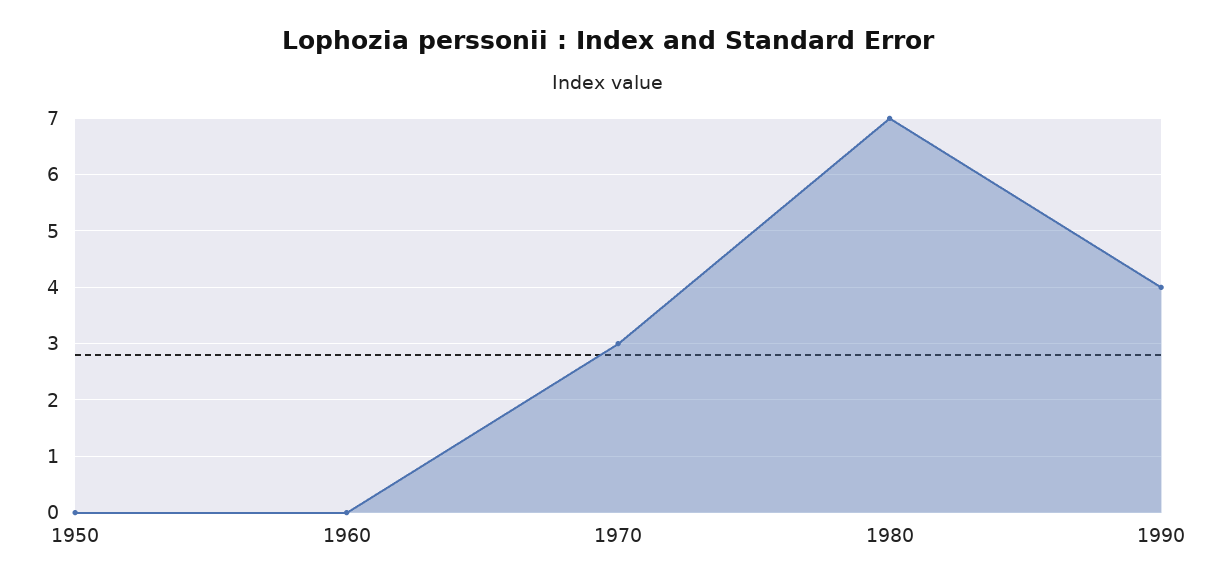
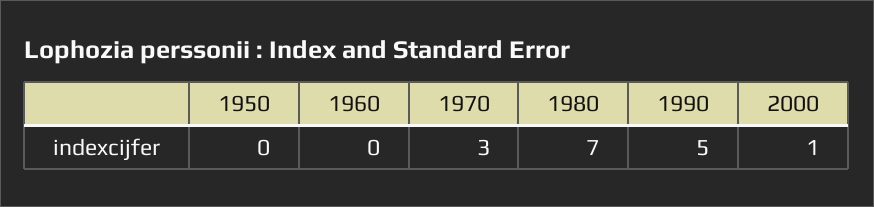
1990: 4 -> 5
2000: none -> 1

